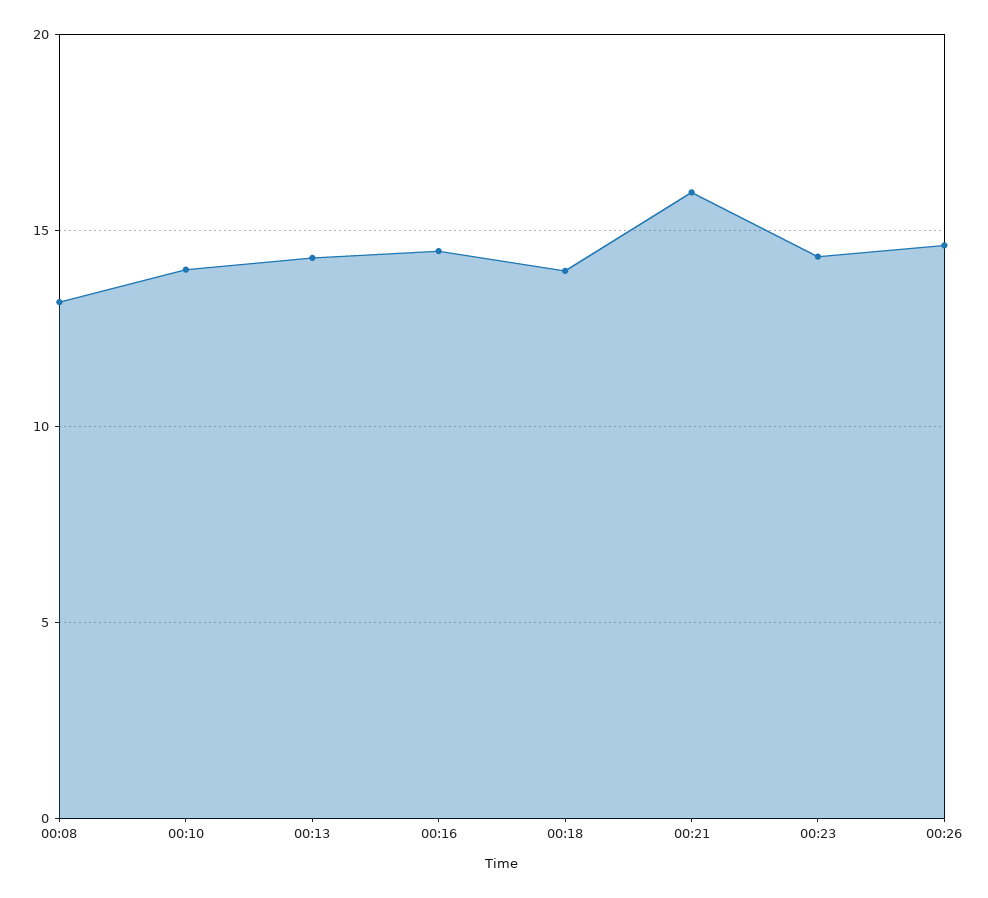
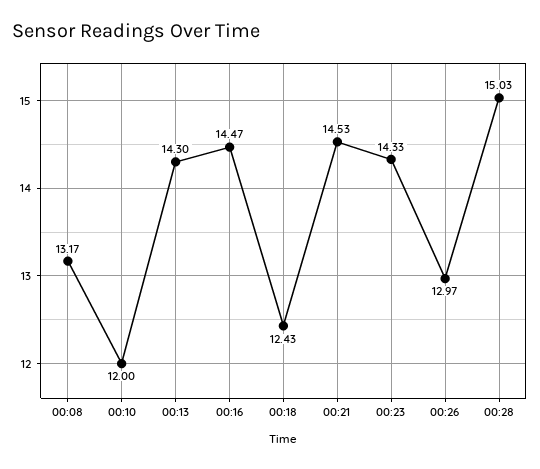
00:10: 14 -> 12
00:18: 14 -> 12.43
00:21: 16 -> 14.53
00:26: 14.5 -> 12.97
00:28: none -> 15.03

